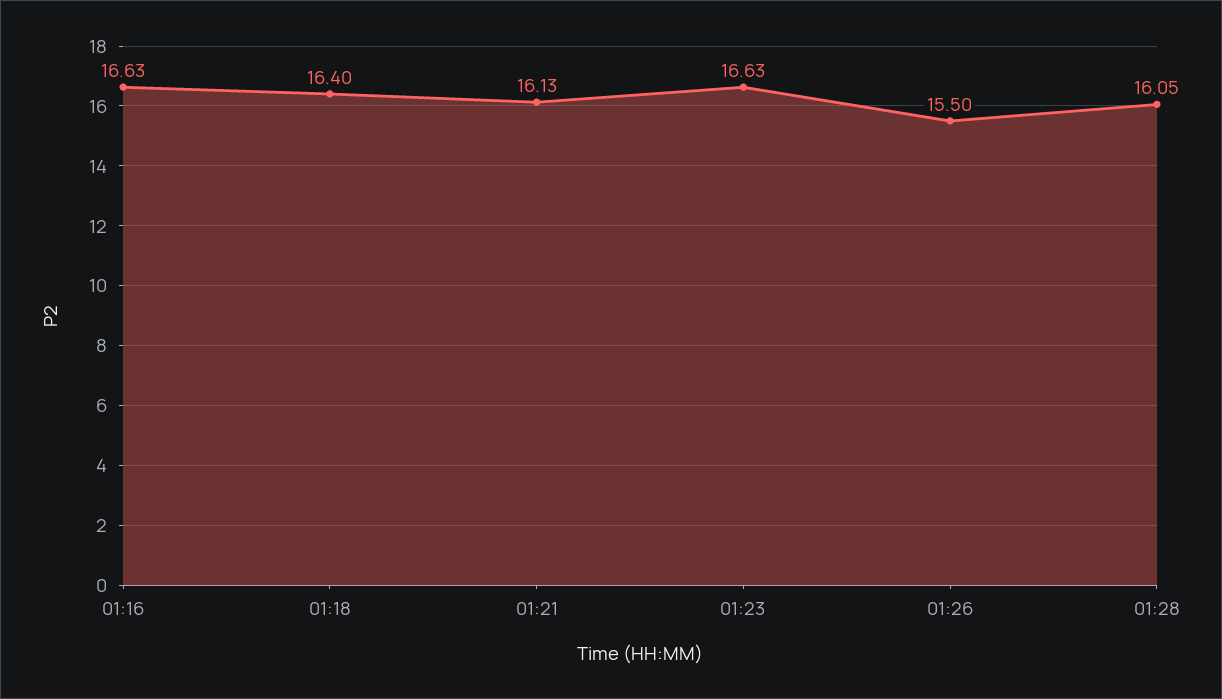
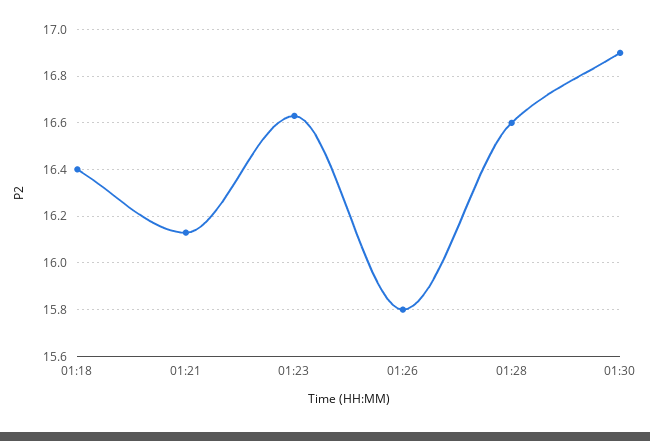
01:16: 16.63 -> none
01:26: 15.5 -> 15.8
01:28: 16.05 -> 16.6
01:30: none -> 16.9

